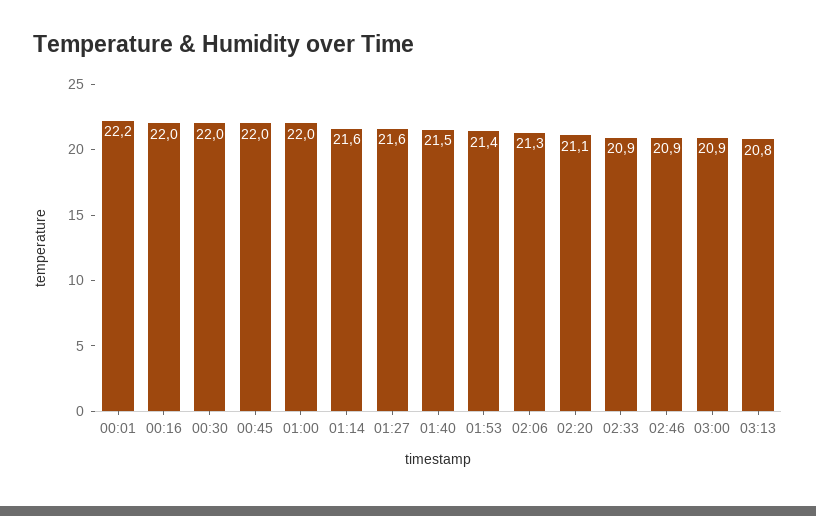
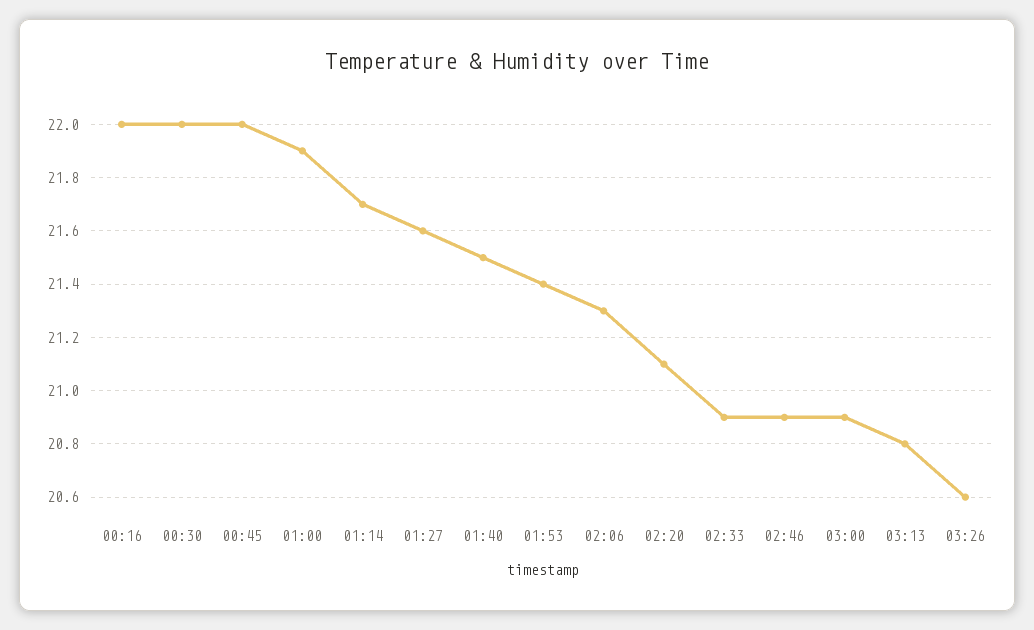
00:01: 22.2 -> none
01:00: 22 -> 21.9
01:14: 21.6 -> 21.7
03:26: none -> 20.6

